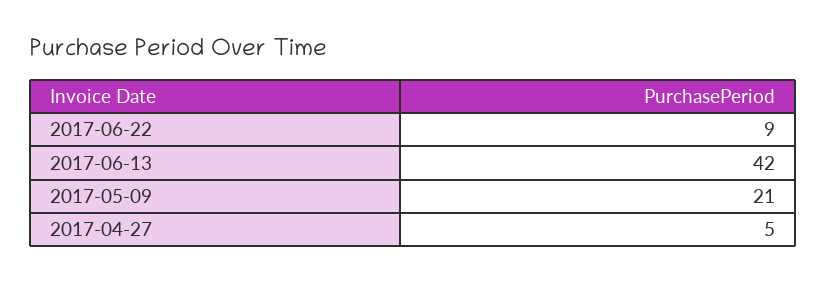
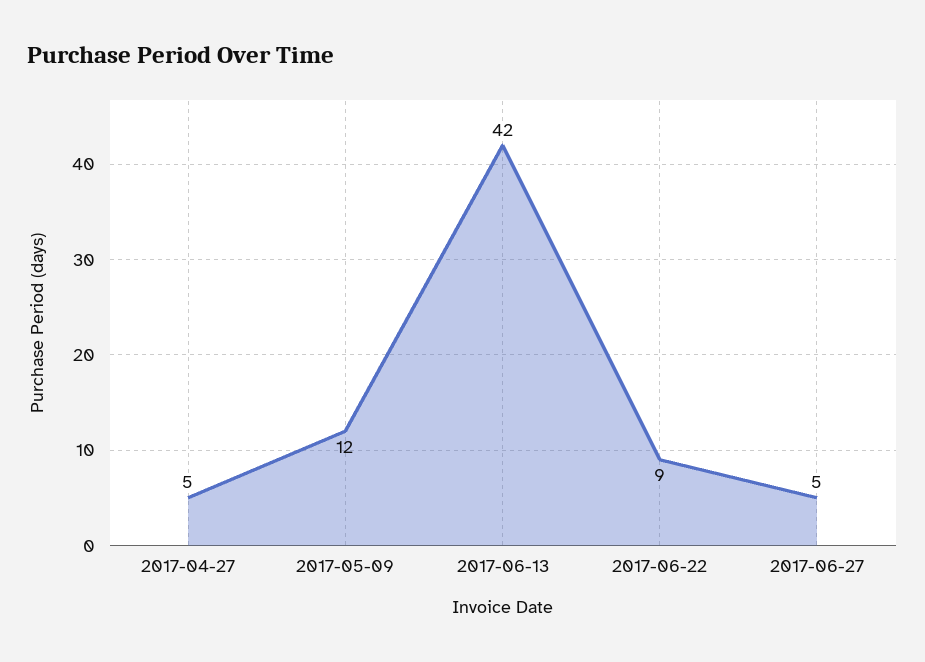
2017-05-09: 21 -> 12
2017-06-27: none -> 5

